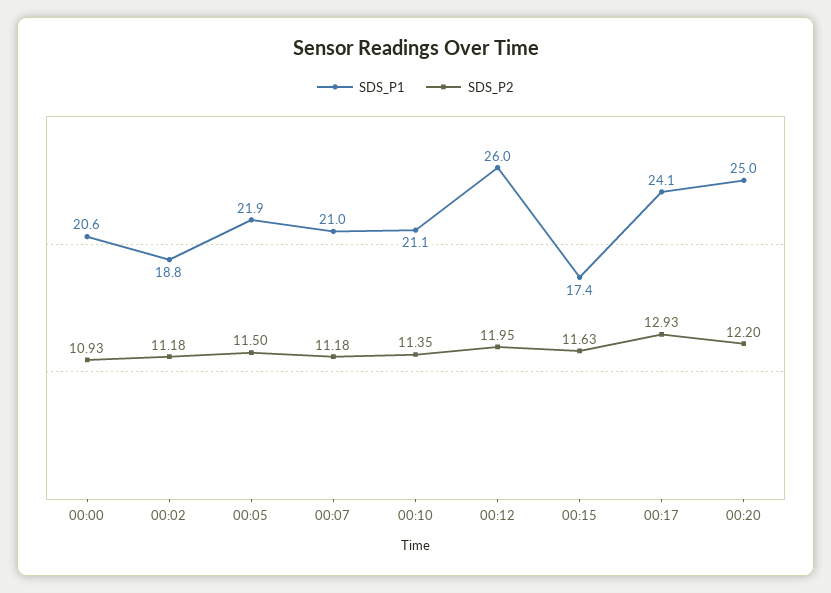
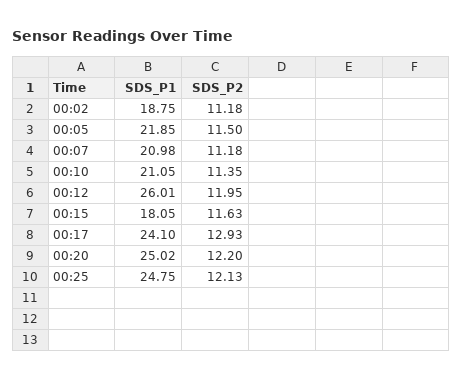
SDS_P1, 00:00: 20.6 -> none
SDS_P2, 00:00: 10.93 -> none
SDS_P1, 00:15: 17.4 -> 18.05
SDS_P1, 00:25: none -> 24.75
SDS_P2, 00:25: none -> 12.13

